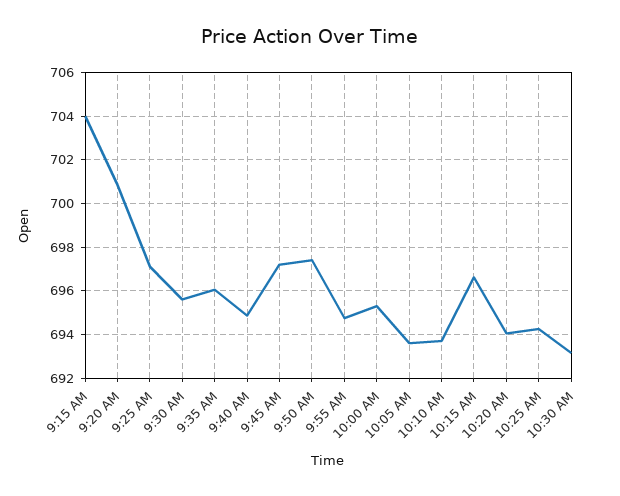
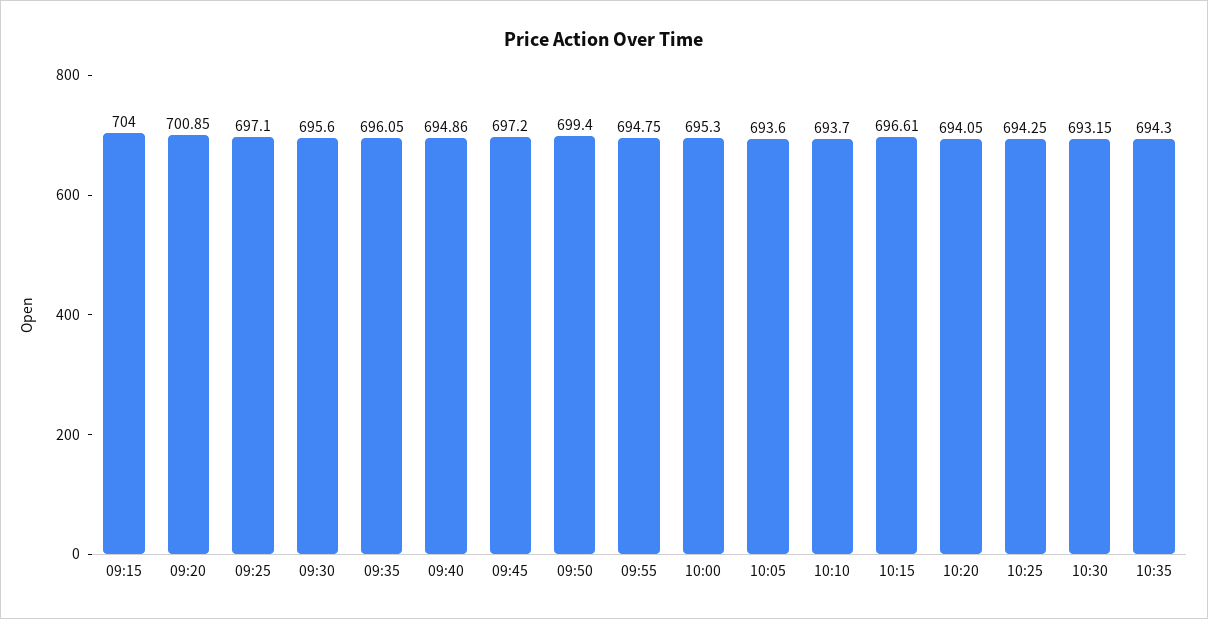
9:50 AM: 697.5 -> 699.4
10:35: none -> 694.3

